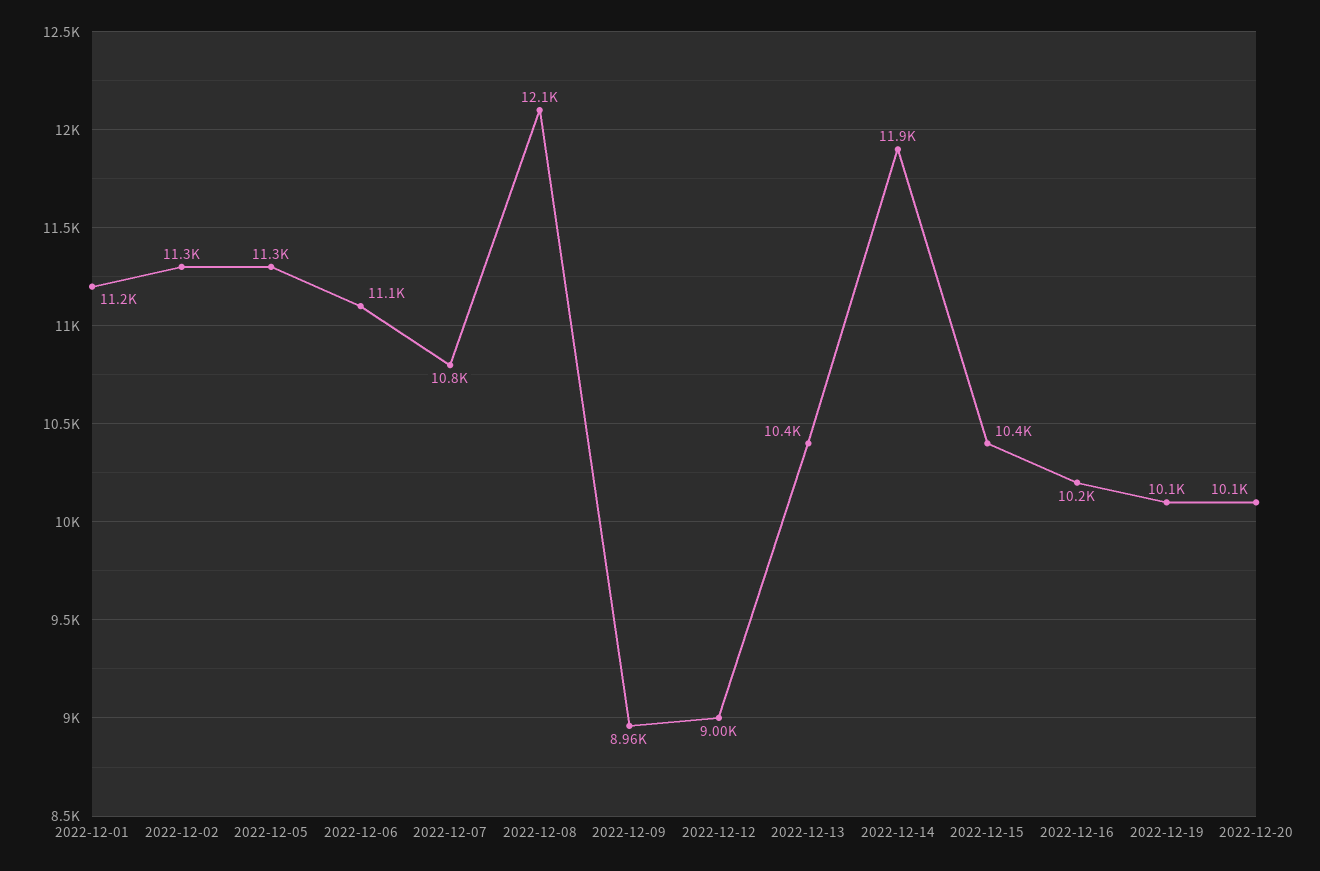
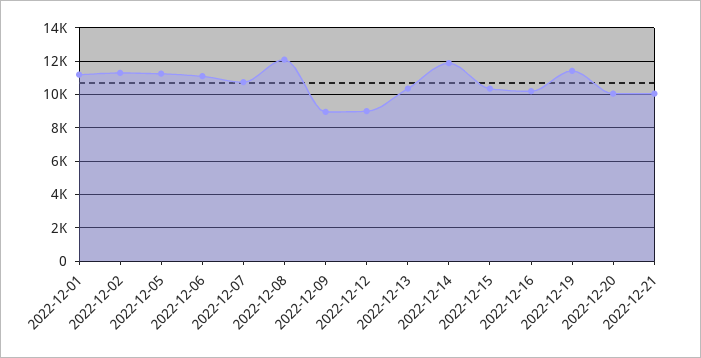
2022-12-19: 10100 -> 11500
2022-12-21: none -> 10000

